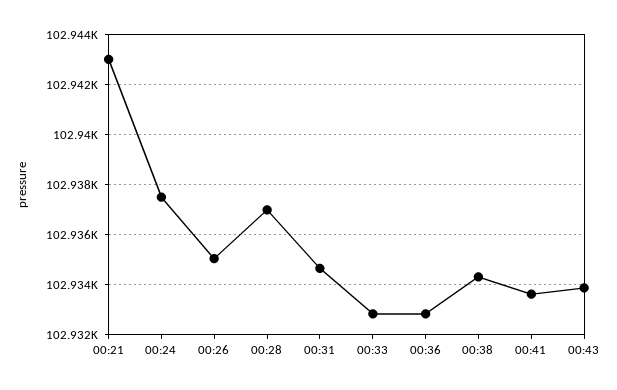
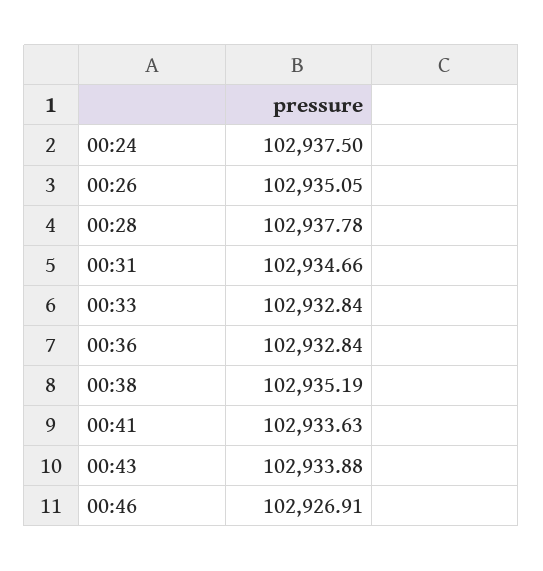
00:21: 102943 -> none
00:28: 102937 -> 102937.78
00:38: 102934.25 -> 102935.19
00:46: none -> 102926.91

